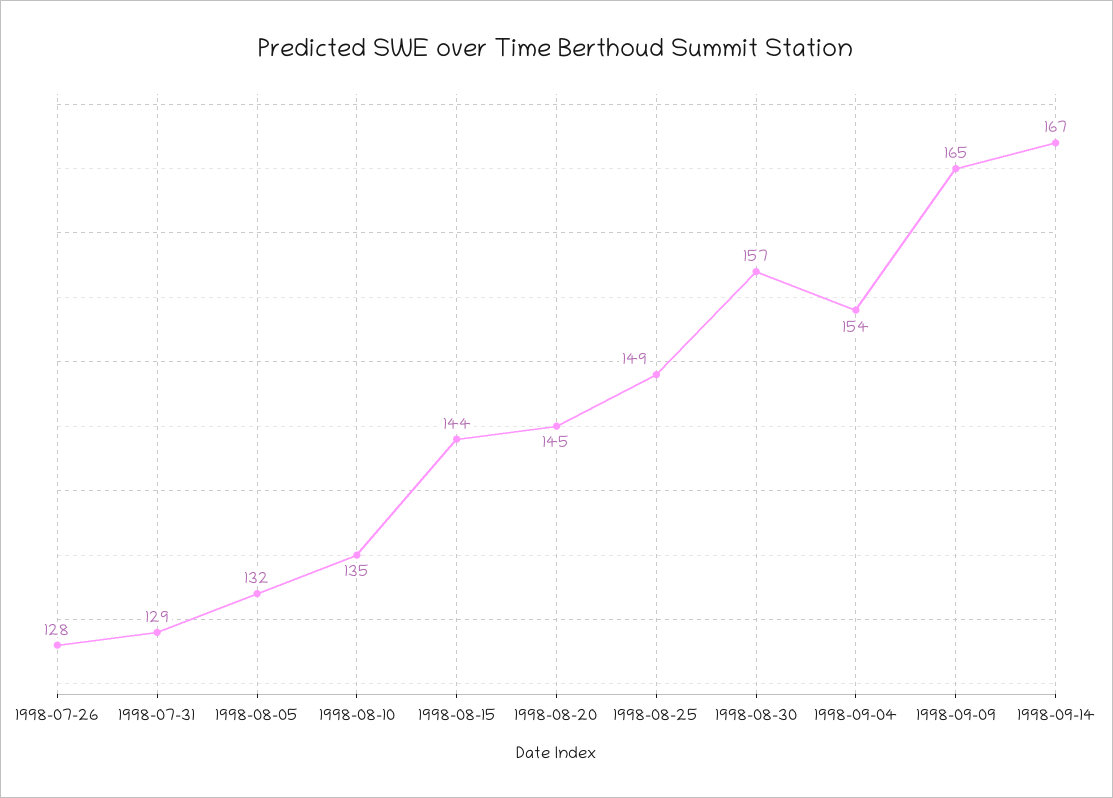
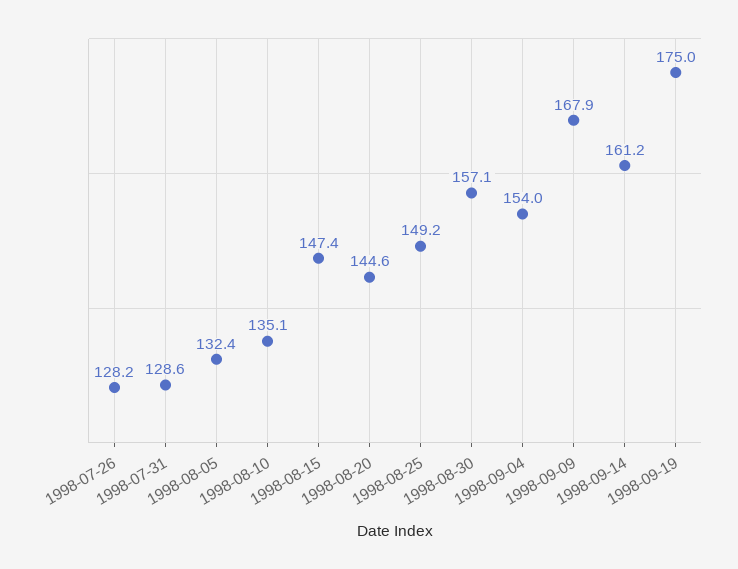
1998-08-15: 144 -> 147.4
1998-09-09: 165 -> 167.9
1998-09-14: 167 -> 161.2
1998-09-19: none -> 175

